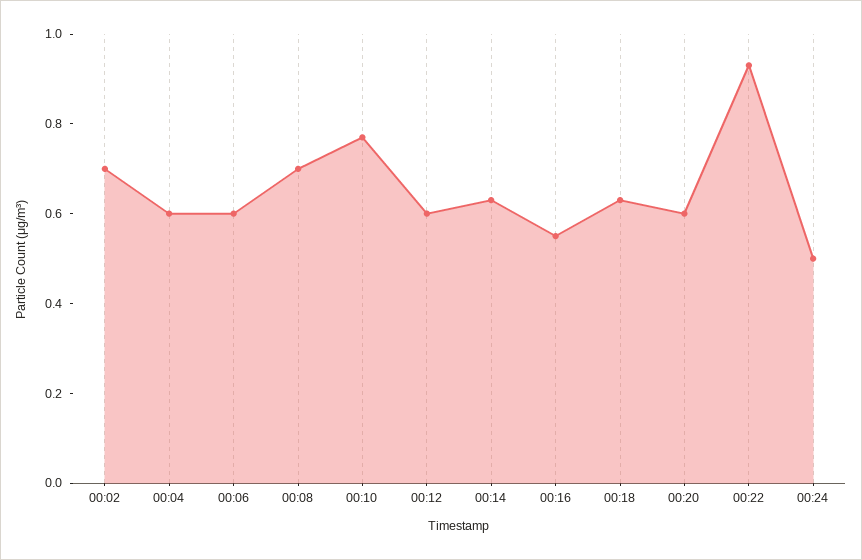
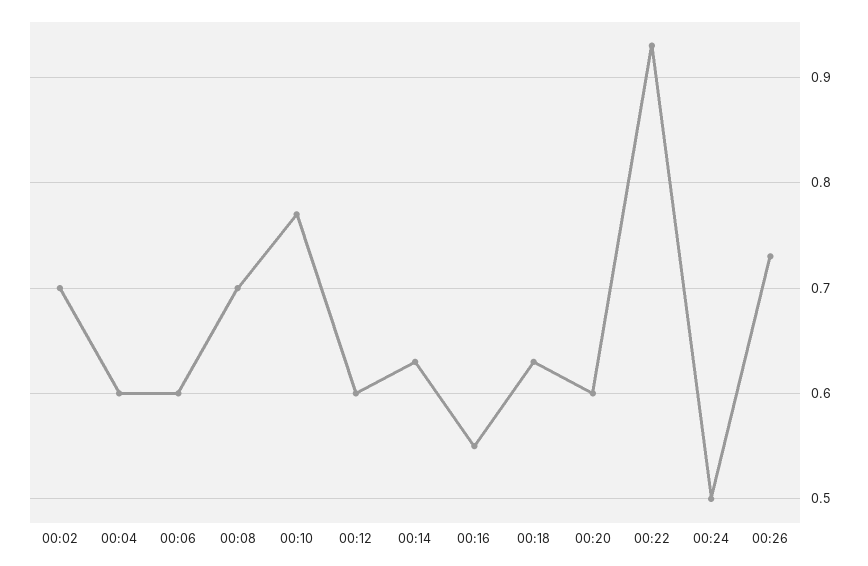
00:26: none -> 0.73

